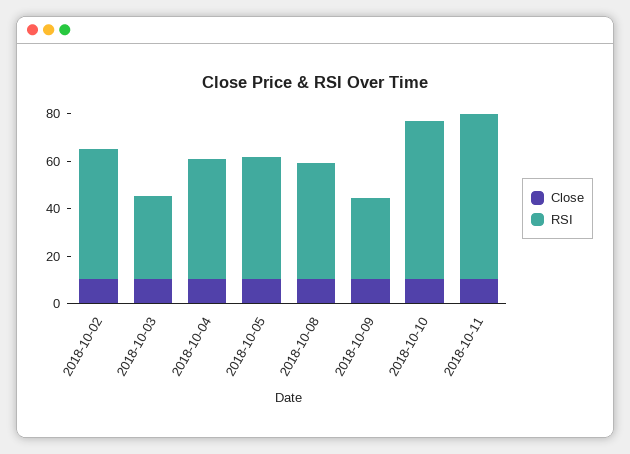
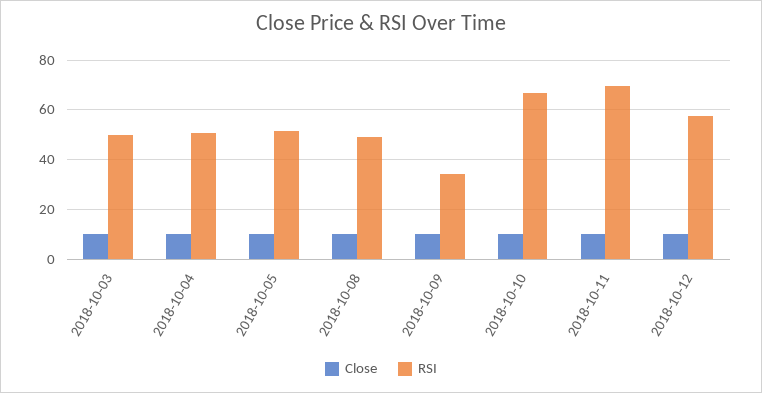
Close, 2018-10-02: 10 -> none
RSI, 2018-10-02: 55 -> none
RSI, 2018-10-03: 35 -> 50
Close, 2018-10-12: none -> 10
RSI, 2018-10-12: none -> 57.5

